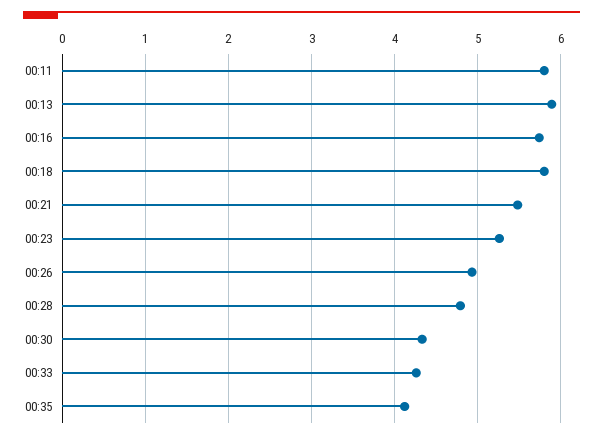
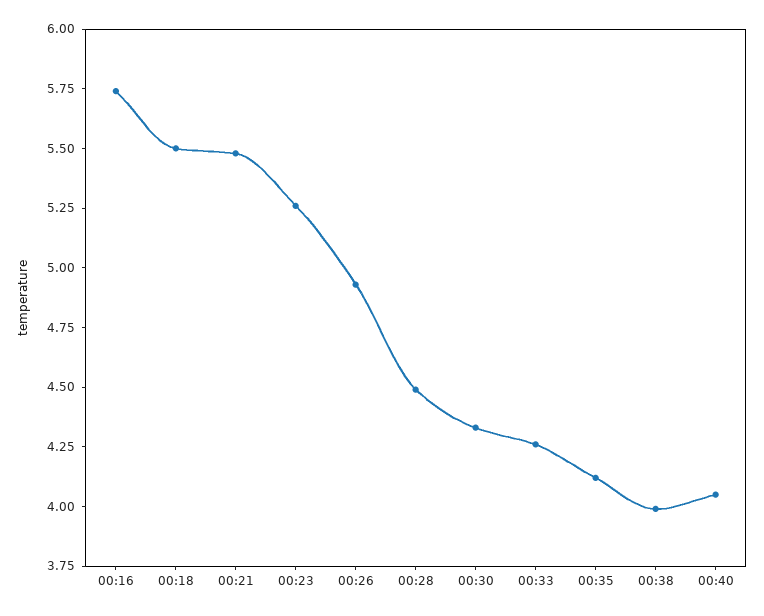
00:11: 5.8 -> none
00:13: 5.9 -> none
00:18: 5.8 -> 5.5
00:28: 4.8 -> 4.5
00:38: none -> 4
00:40: none -> 4.05

